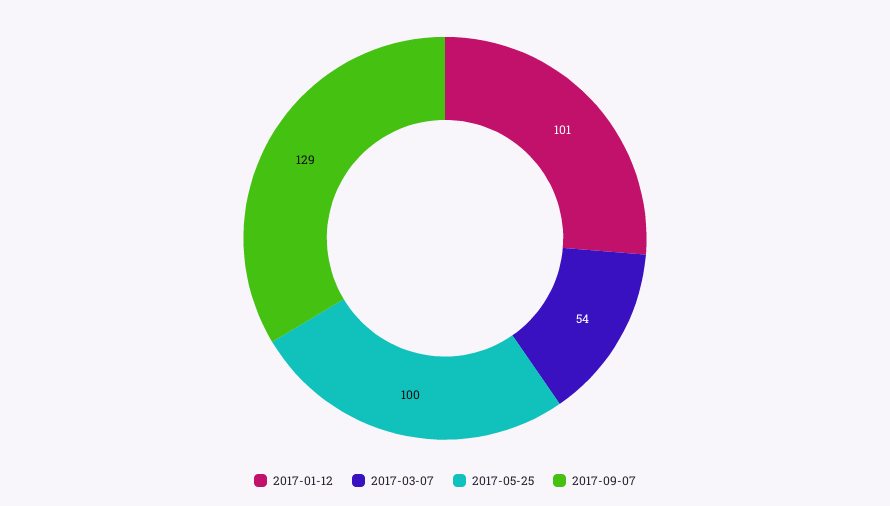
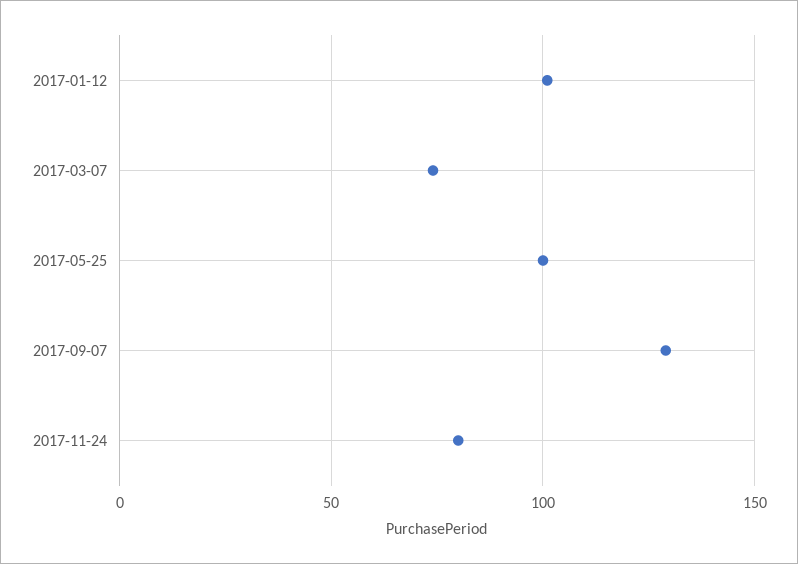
2017-03-07: 54 -> 75
2017-11-24: none -> 80

